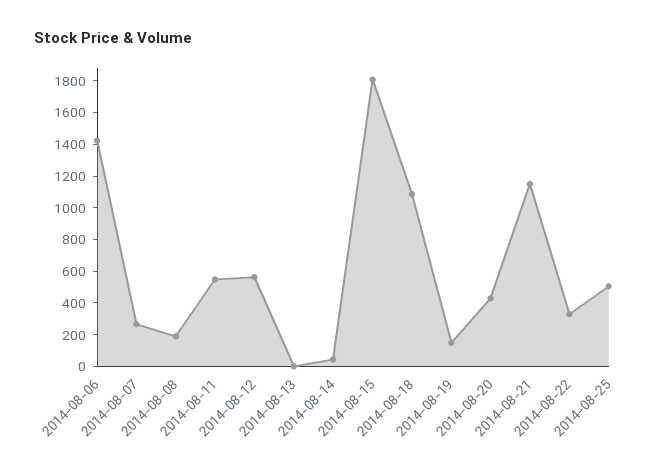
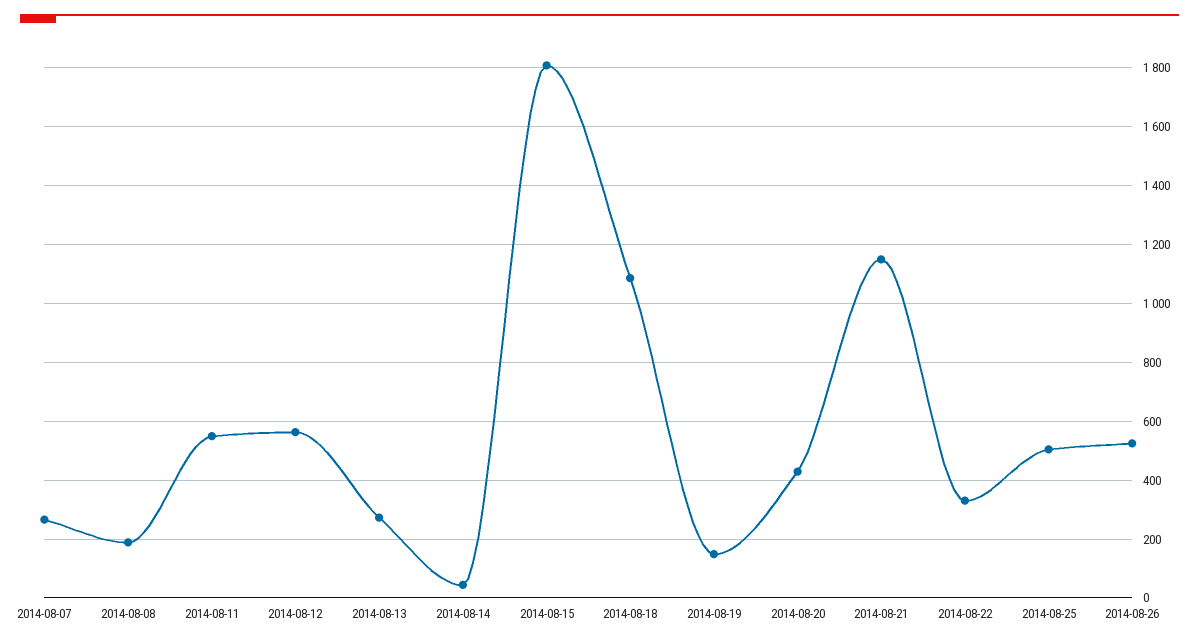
2014-08-06: 1400 -> none
2014-08-13: 0 -> 275
2014-08-26: none -> 525

